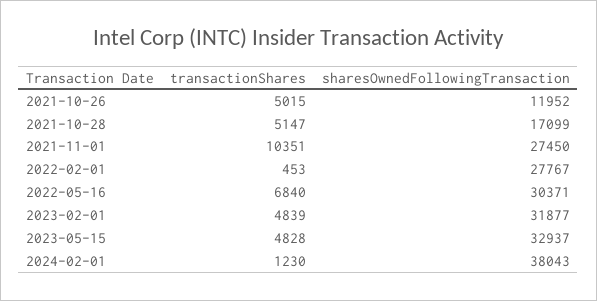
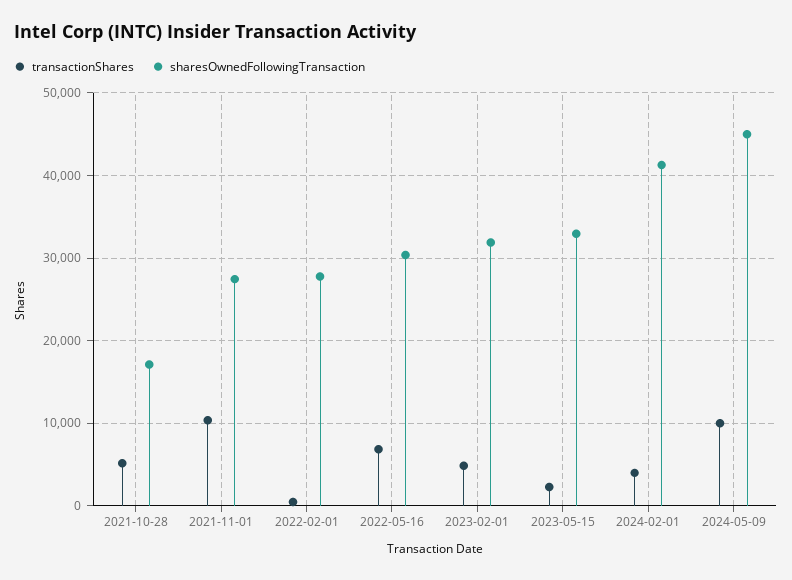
transactionShares, 2021-10-26: 5015 -> none
sharesOwnedFollowingTransaction, 2021-10-26: 11952 -> none
transactionShares, 2023-05-15: 4828 -> 2000
transactionShares, 2024-02-01: 1230 -> 4000
sharesOwnedFollowingTransaction, 2024-02-01: 38043 -> 41000
transactionShares, 2024-05-09: none -> 10000
sharesOwnedFollowingTransaction, 2024-05-09: none -> 45000

